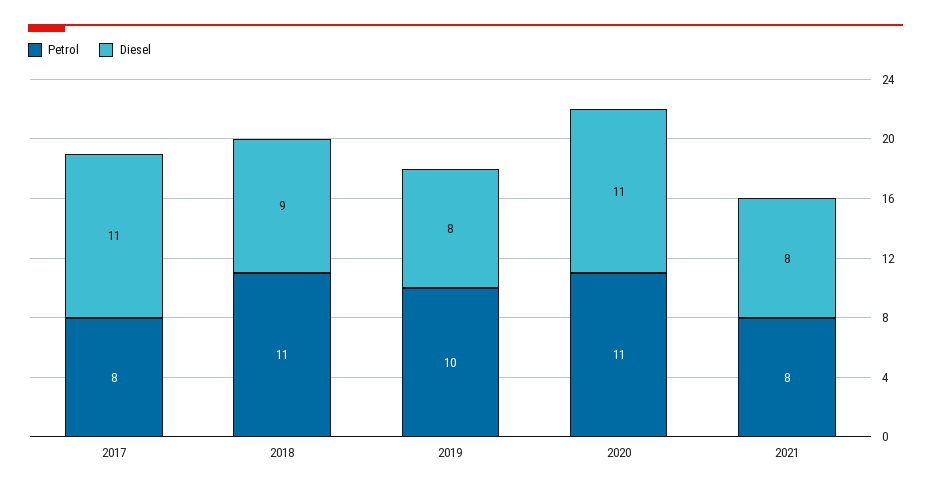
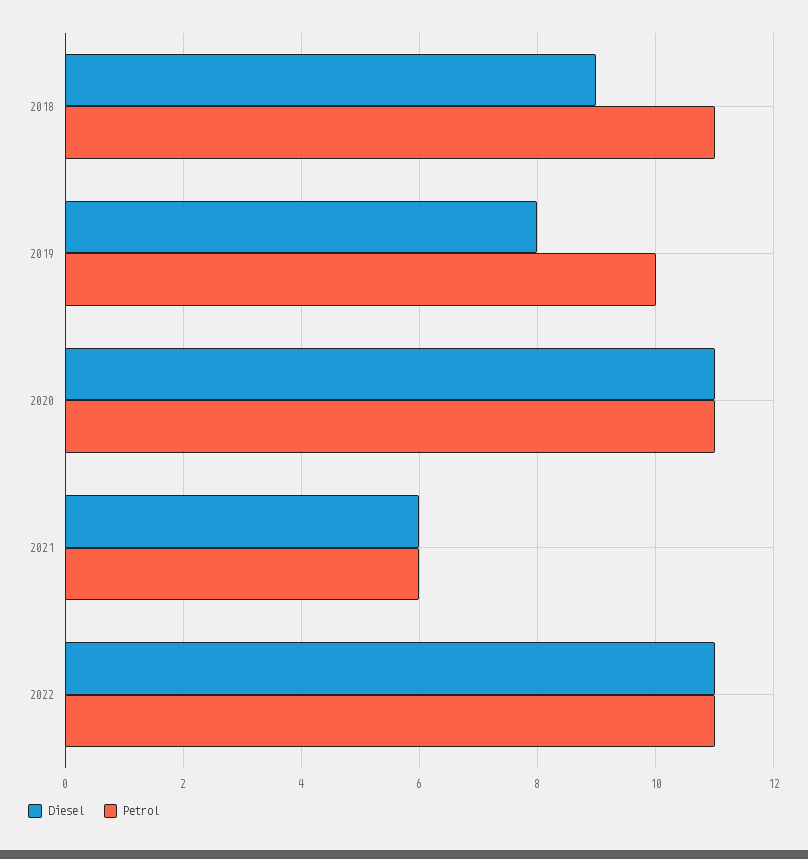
Petrol, 2017: 8 -> none
Diesel, 2017: 11 -> none
Petrol, 2021: 8 -> 6
Diesel, 2021: 8 -> 6
Diesel, 2022: none -> 11
Petrol, 2022: none -> 11

